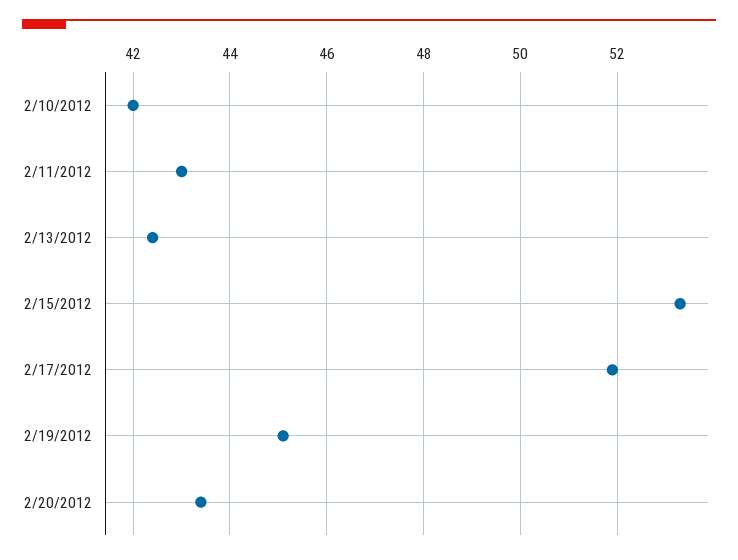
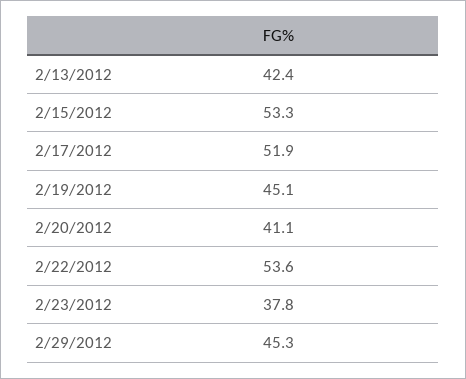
2/10/2012: 42 -> none
2/11/2012: 43 -> none
2/20/2012: 43.5 -> 41.1
2/22/2012: none -> 53.6
2/23/2012: none -> 37.8
2/29/2012: none -> 45.3

